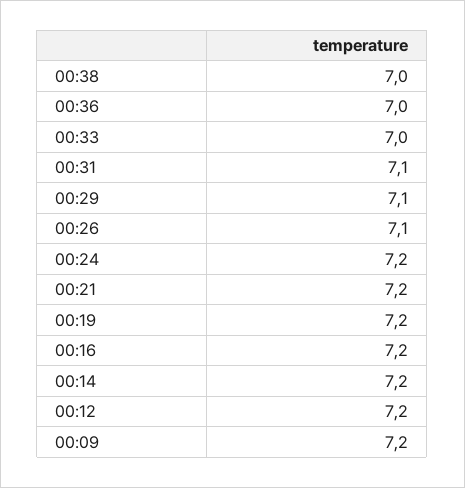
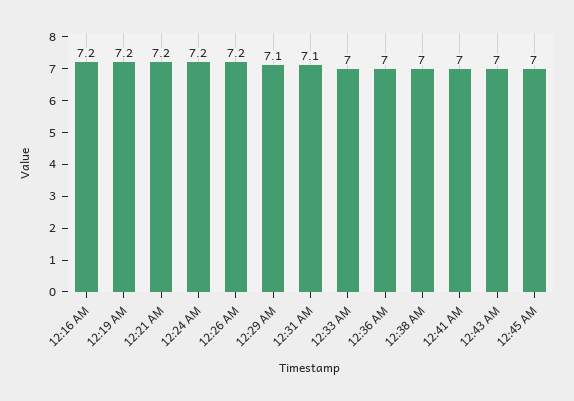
00:26: 7.1 -> 7.2
00:14: 7.2 -> none
00:12: 7.2 -> none
00:09: 7.2 -> none
12:41 AM: none -> 7
12:43 AM: none -> 7
12:45 AM: none -> 7

